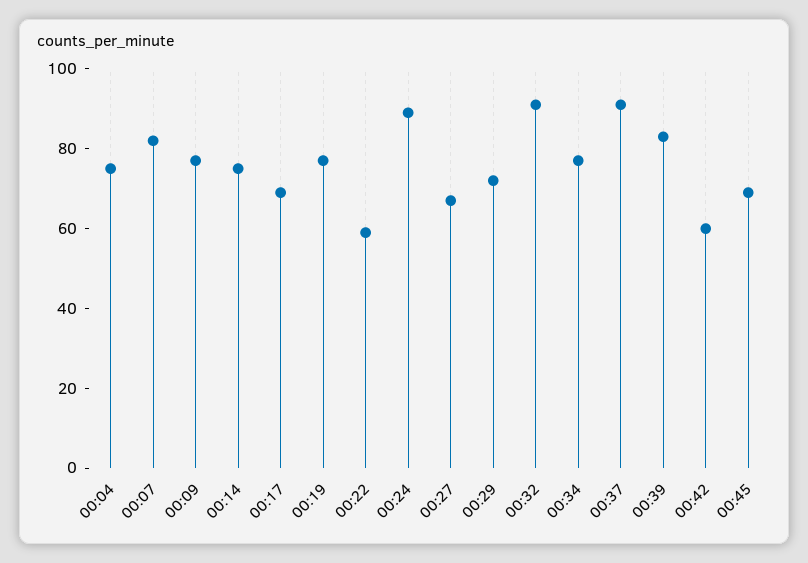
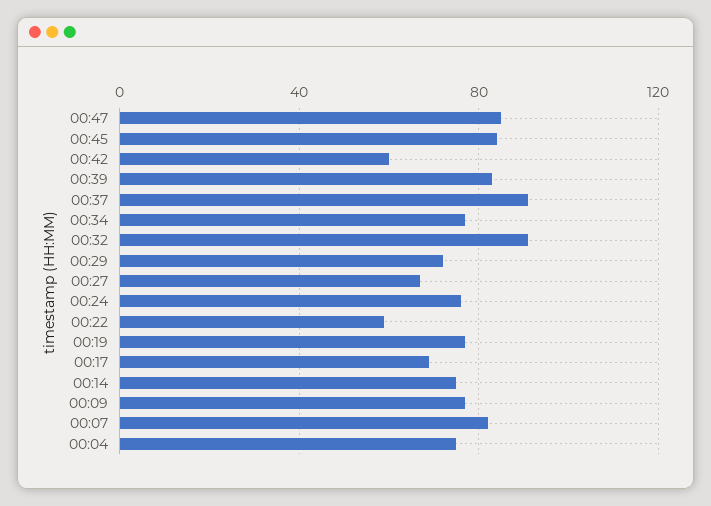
00:24: 90 -> 75
00:45: 70 -> 85
00:47: none -> 85

